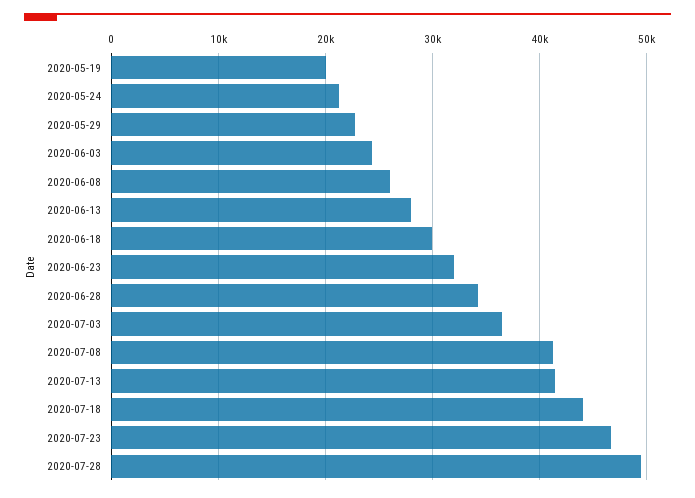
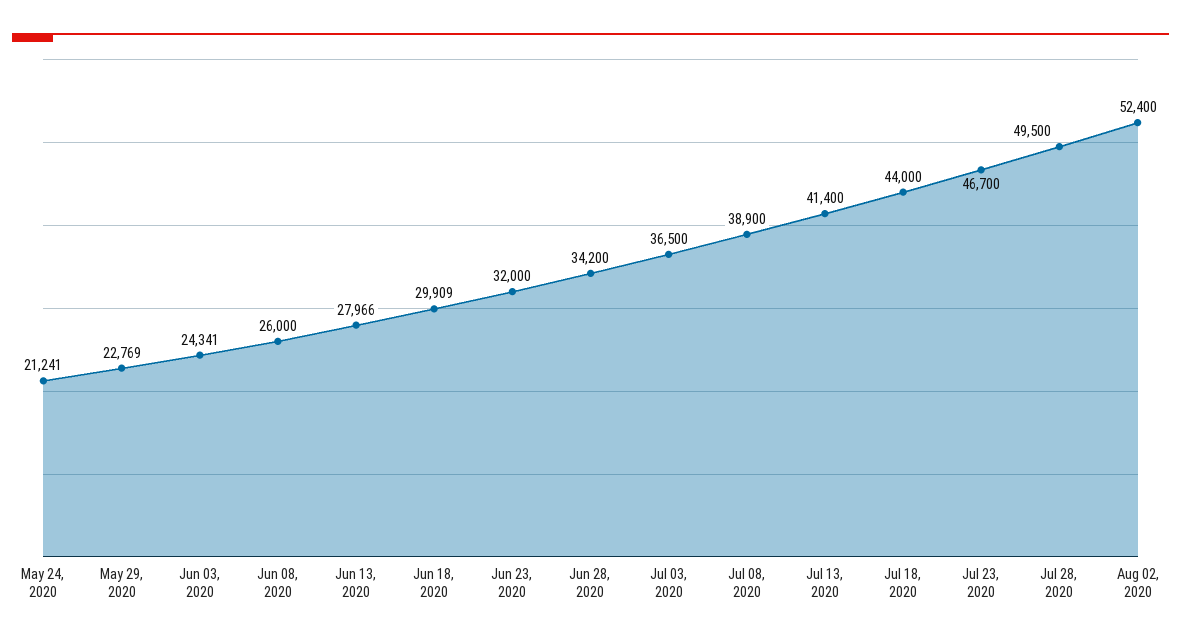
2020-05-19: 20000 -> none
2020-07-08: 41000 -> 38900
Aug 02, 2020: none -> 52400

